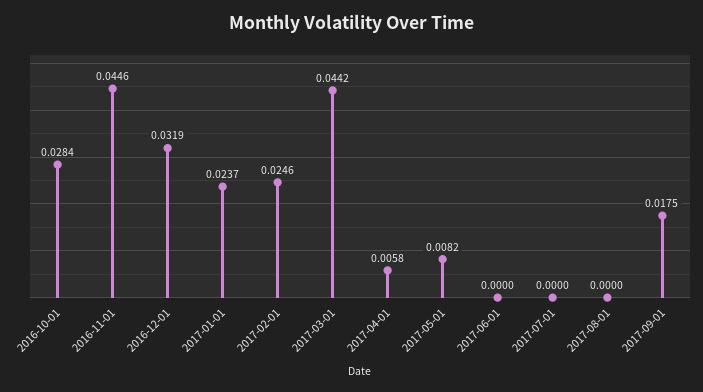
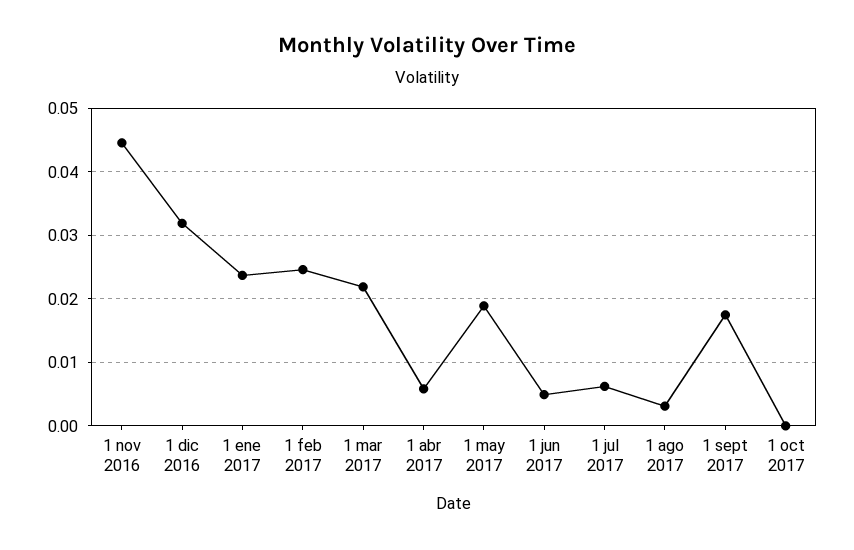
2016-10-01: 0.0284 -> none
2017-03-01: 0.0442 -> 0.022
2017-05-01: 0.0082 -> 0.019
2017-06-01: 0 -> 0.005
2017-07-01: 0 -> 0.006
2017-08-01: 0 -> 0.003
1 oct 2017: none -> 0

